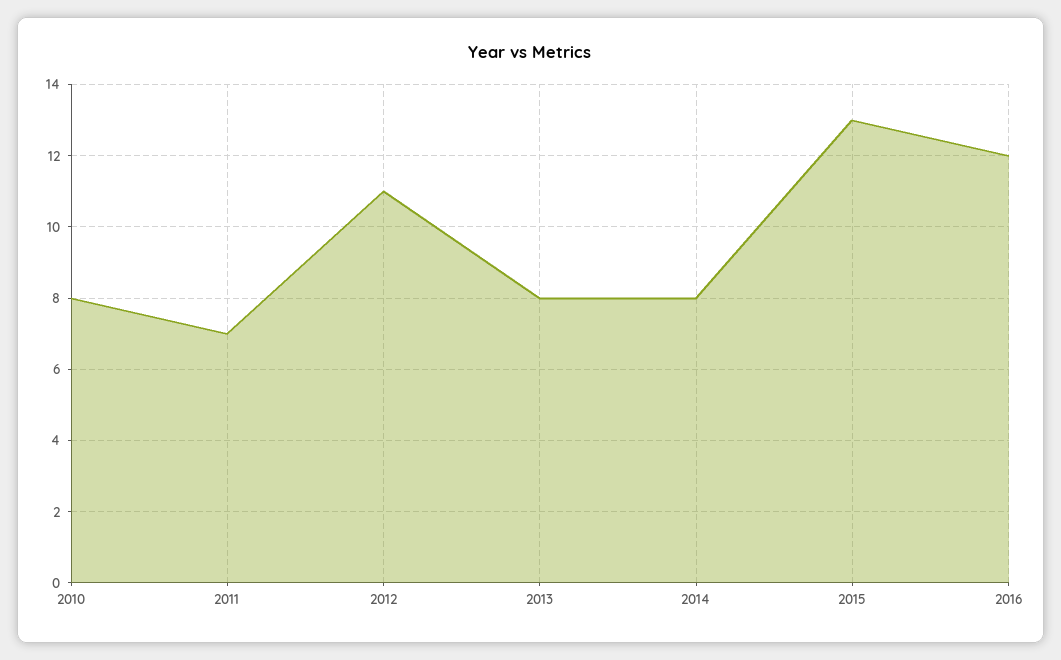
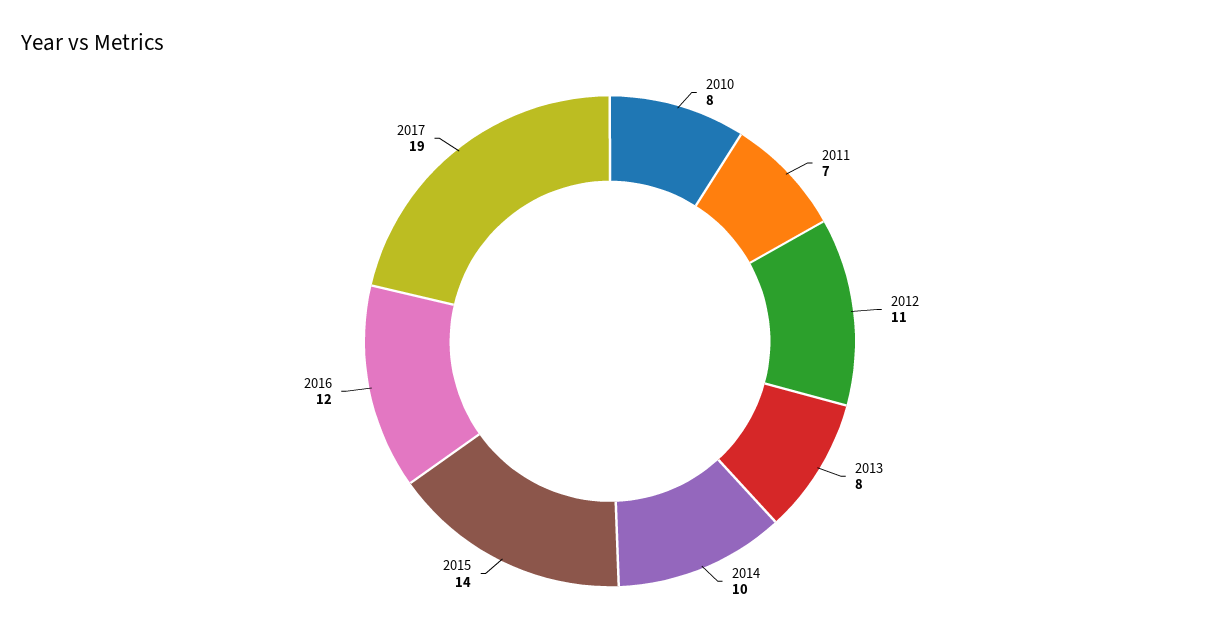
2014: 8 -> 10
2015: 13 -> 14
2017: none -> 19

